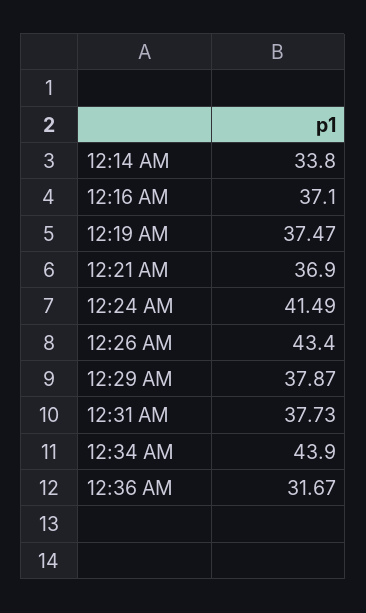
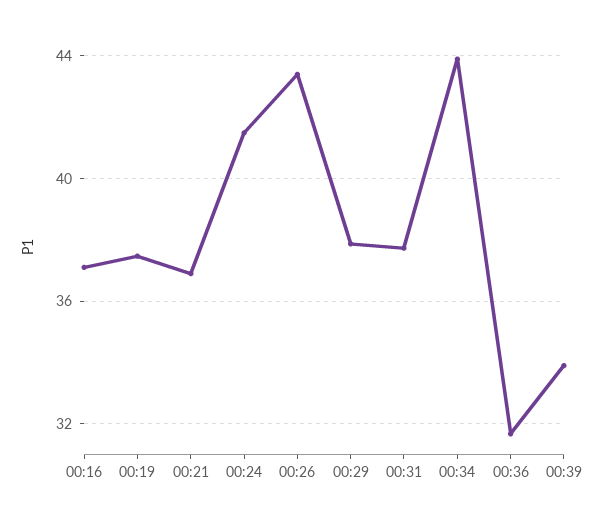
12:14 AM: 33.8 -> none
00:39: none -> 34

